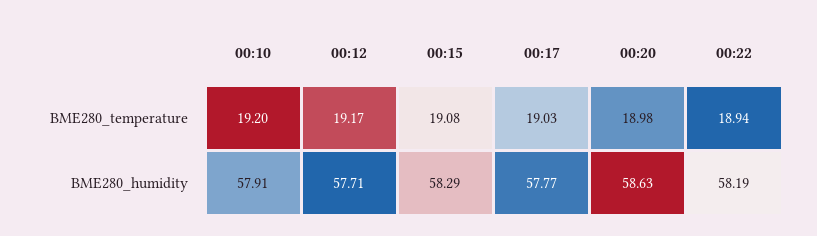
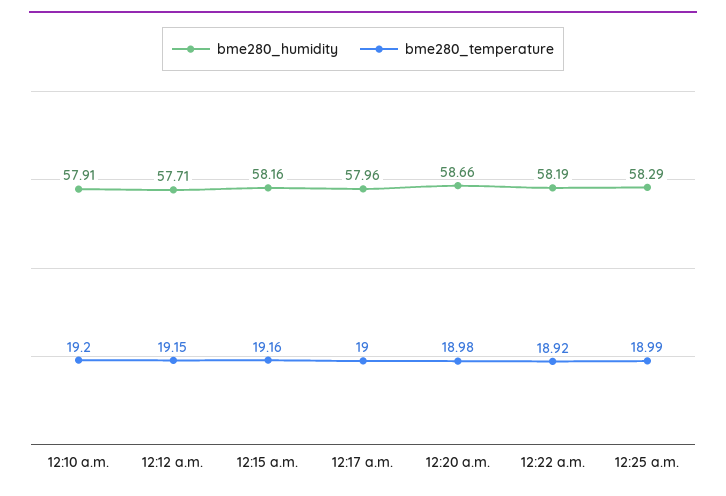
BME280_temperature, 00:12: 19.17 -> 19.15
BME280_temperature, 00:15: 19.08 -> 19.16
BME280_temperature, 00:17: 19.03 -> 19
BME280_temperature, 00:22: 18.94 -> 18.92
BME280_humidity, 00:15: 58.29 -> 58.16
BME280_humidity, 00:17: 57.77 -> 57.96
BME280_humidity, 00:20: 58.63 -> 58.66
BME280_humidity, 12:25 a.m.: none -> 58.29
BME280_temperature, 12:25 a.m.: none -> 18.99

